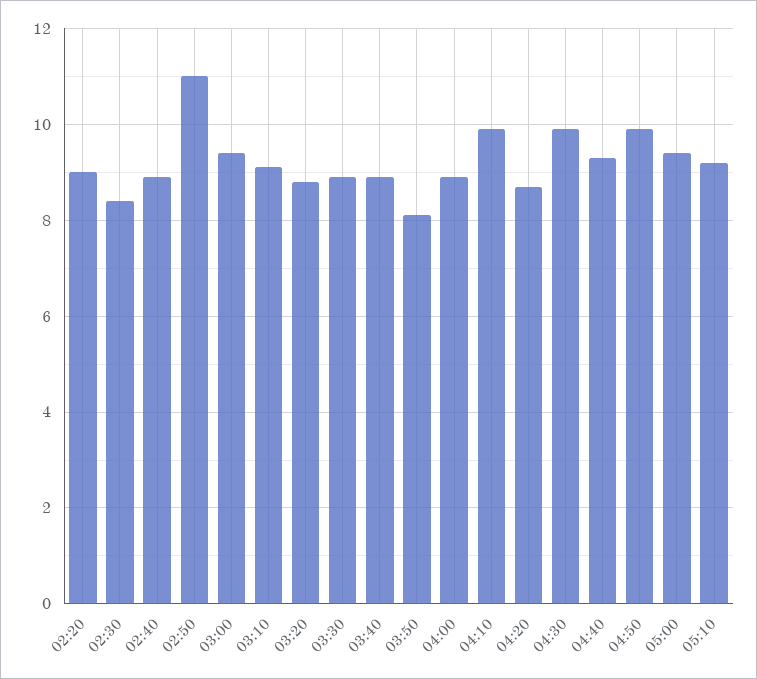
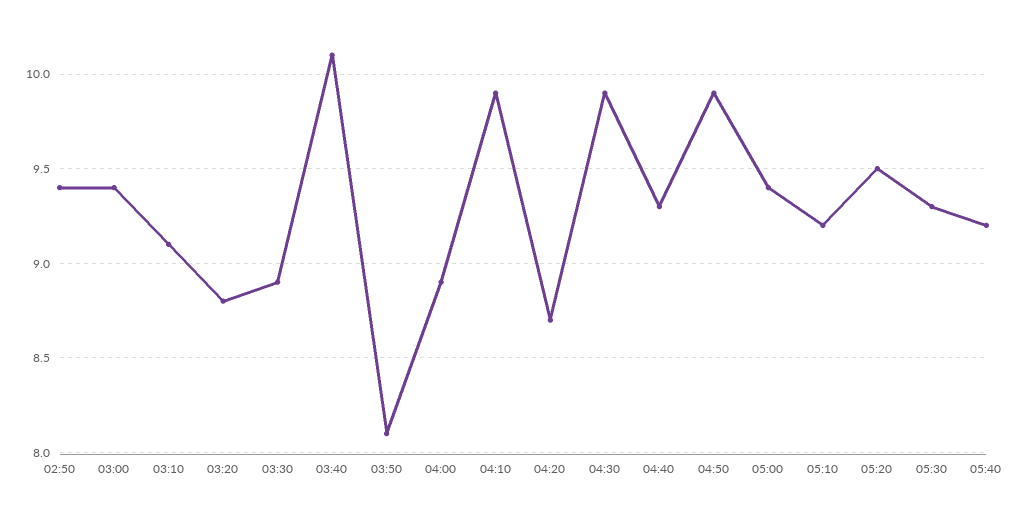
02:20: 9 -> none
02:30: 8.5 -> none
02:40: 9 -> none
02:50: 11 -> 9.4
03:40: 9 -> 10.1
05:20: none -> 9.5
05:30: none -> 9.3
05:40: none -> 9.2

